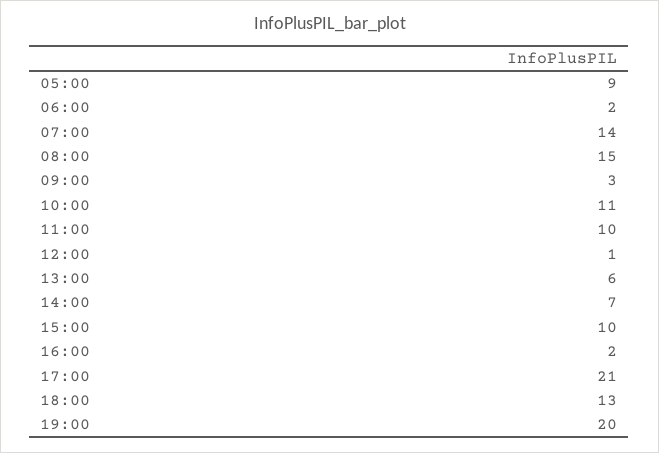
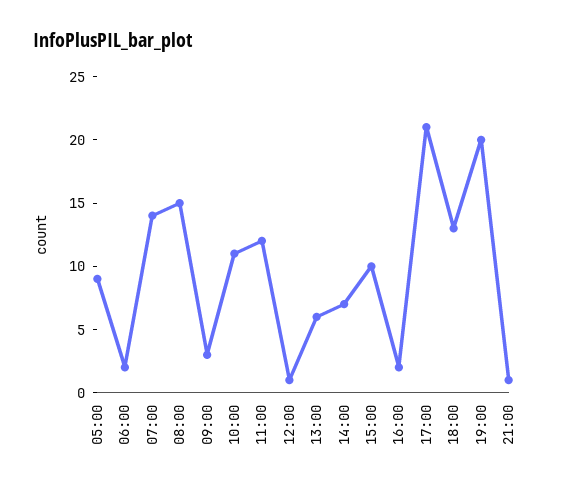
11:00: 10 -> 12
21:00: none -> 1

